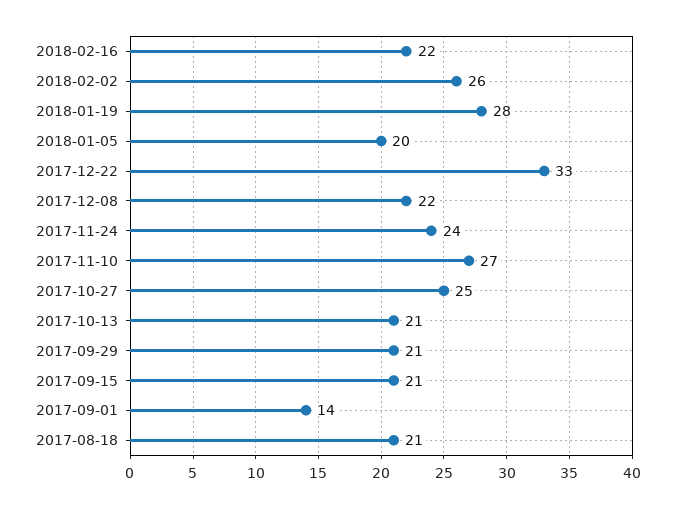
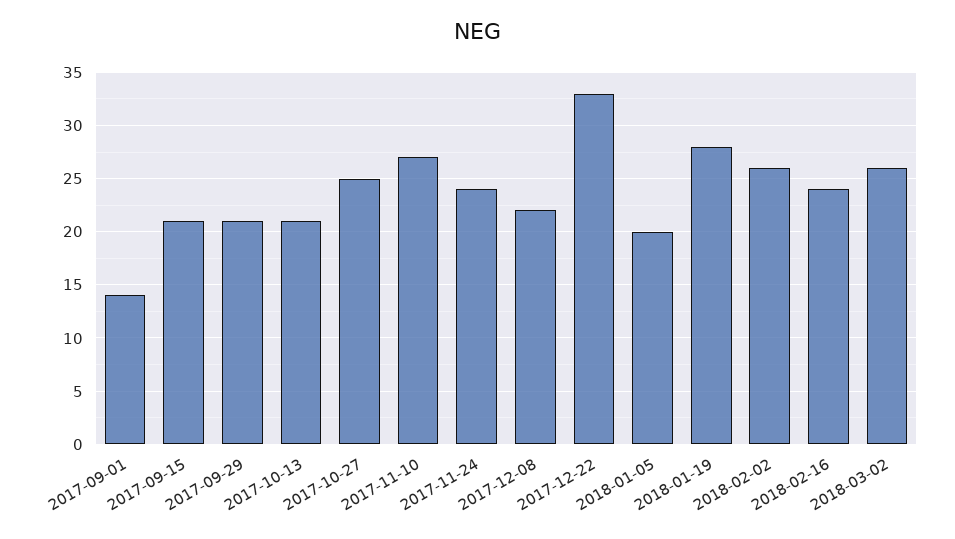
2018-02-16: 22 -> 24
2017-08-18: 21 -> none
2018-03-02: none -> 26

